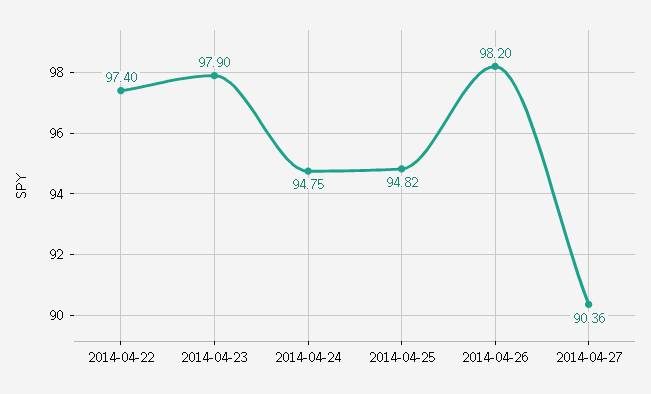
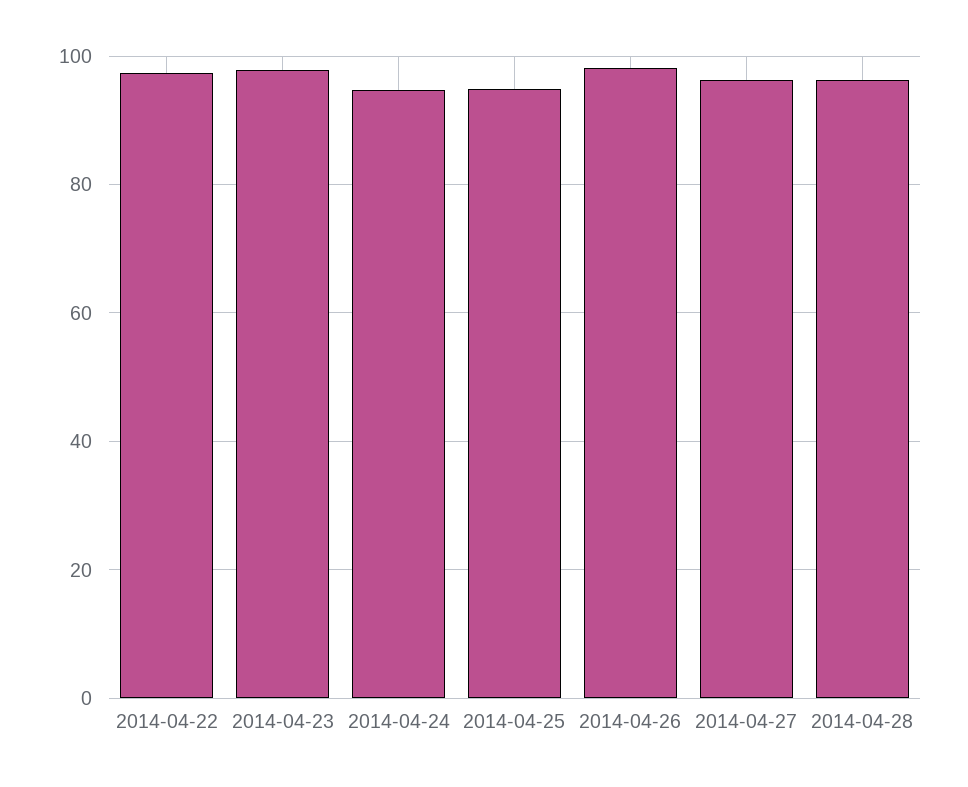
2014-04-27: 90.36 -> 96
2014-04-28: none -> 96

